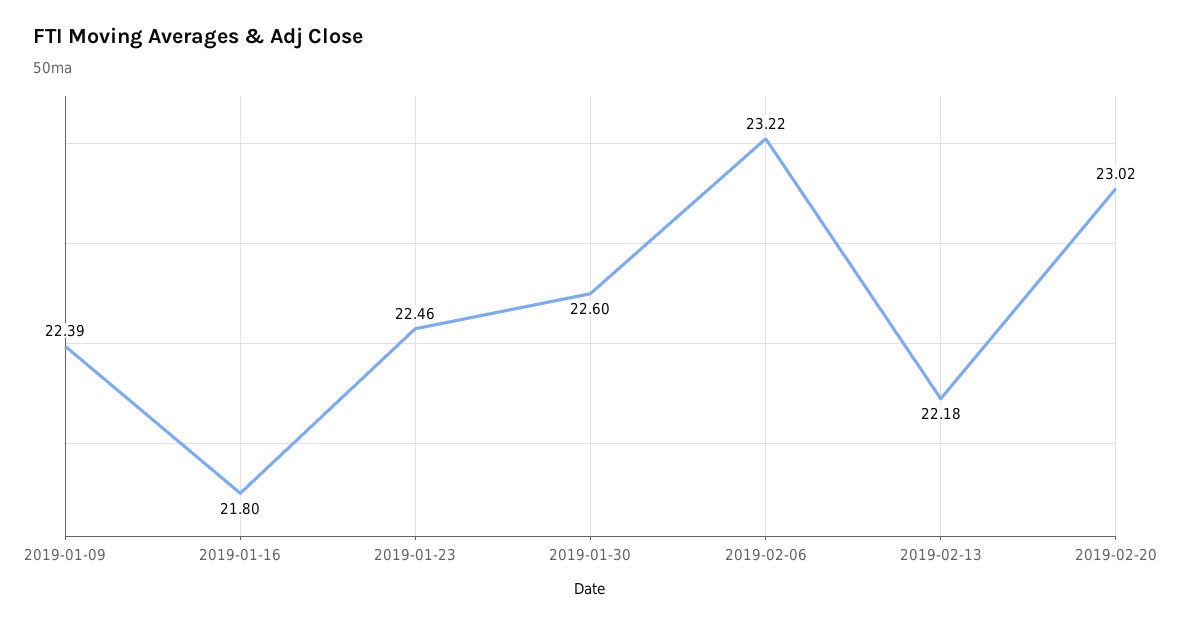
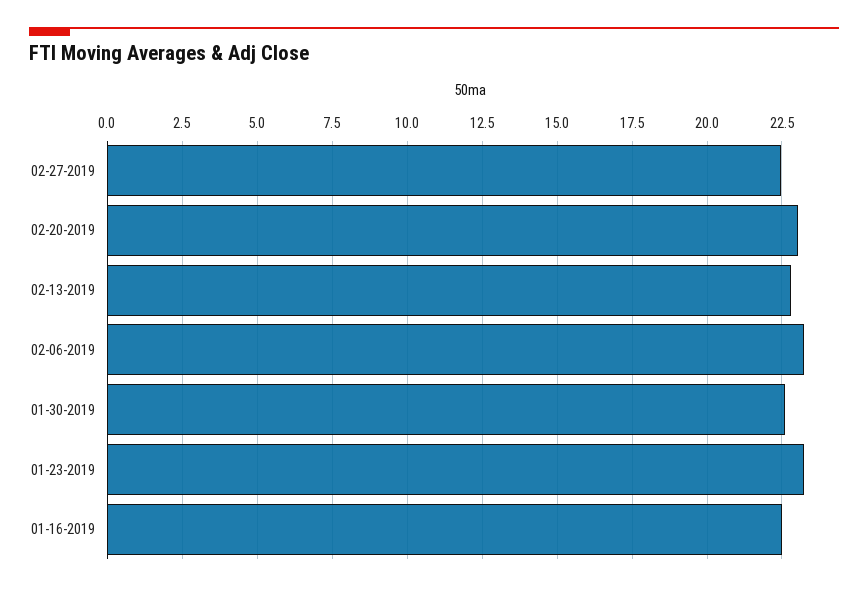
2019-01-09: 22.39 -> none
2019-01-16: 21.8 -> 22.5
2019-01-23: 22.46 -> 23.25
2019-02-13: 22.18 -> 22.75
02-27-2019: none -> 22.5

